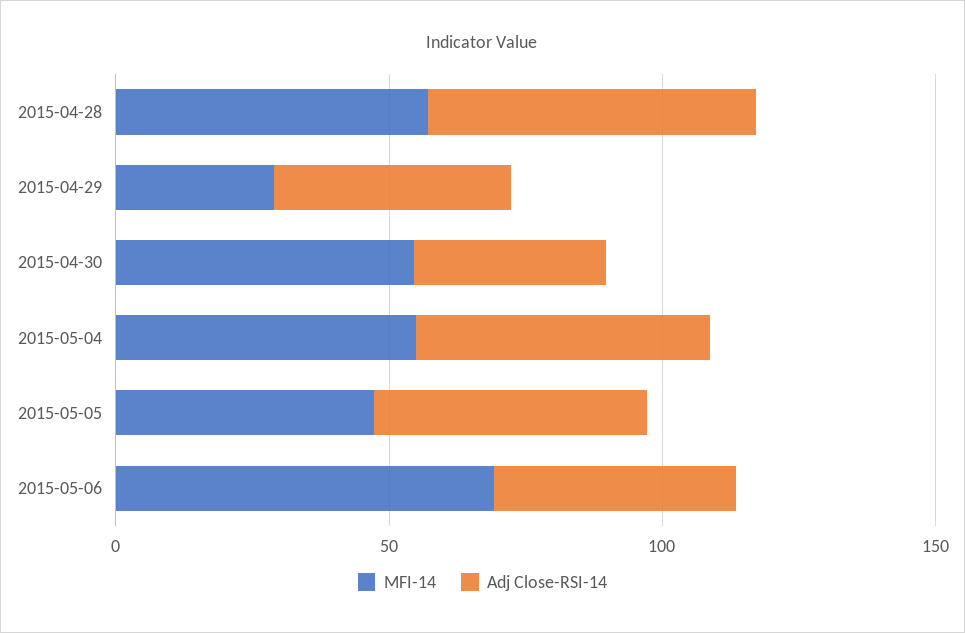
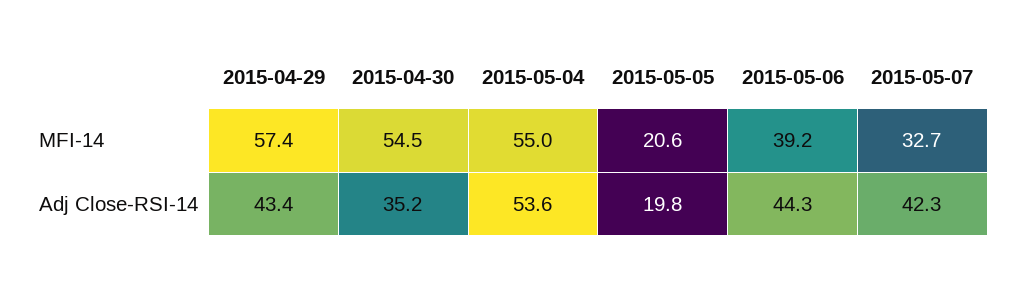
MFI-14, 2015-04-28: 60 -> none
Adj Close-RSI-14, 2015-04-28: 60 -> none
MFI-14, 2015-04-29: 30 -> 57.4
MFI-14, 2015-05-05: 50 -> 20.6
Adj Close-RSI-14, 2015-05-05: 50 -> 19.8
MFI-14, 2015-05-06: 70 -> 39.2
MFI-14, 2015-05-07: none -> 32.7
Adj Close-RSI-14, 2015-05-07: none -> 42.3

